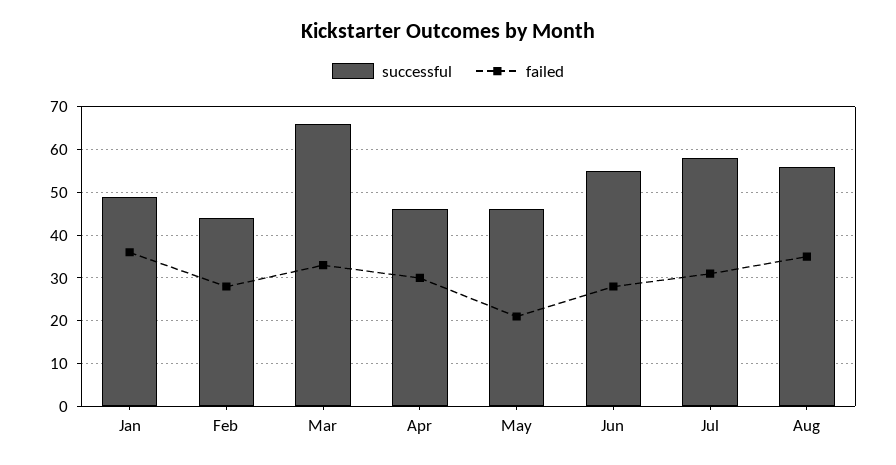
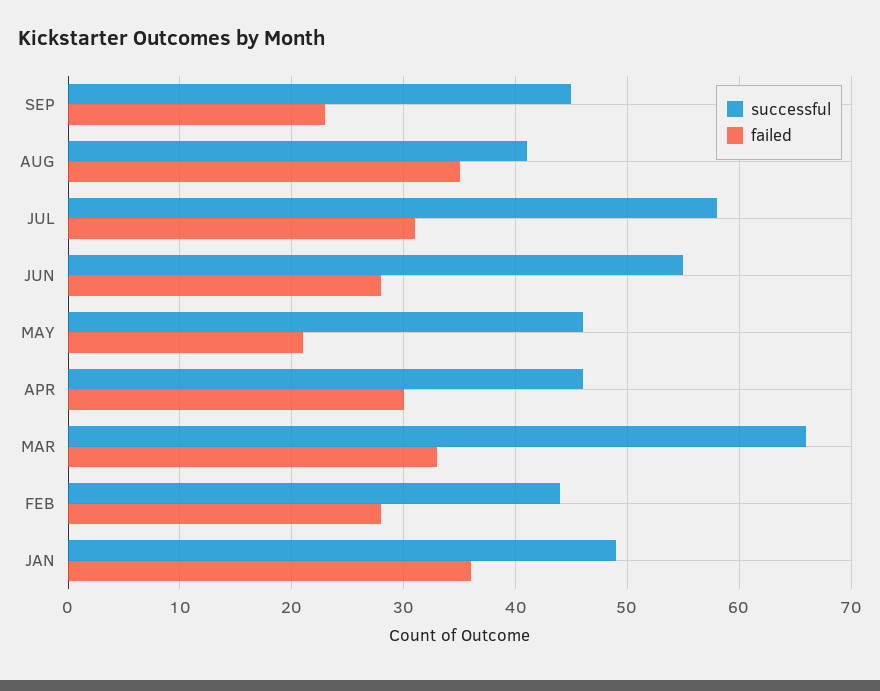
successful, Aug: 55 -> 41
successful, SEP: none -> 45
failed, SEP: none -> 23

